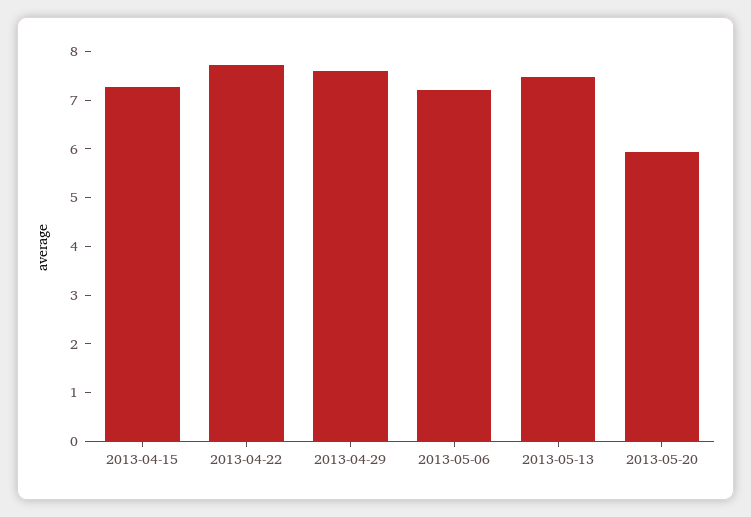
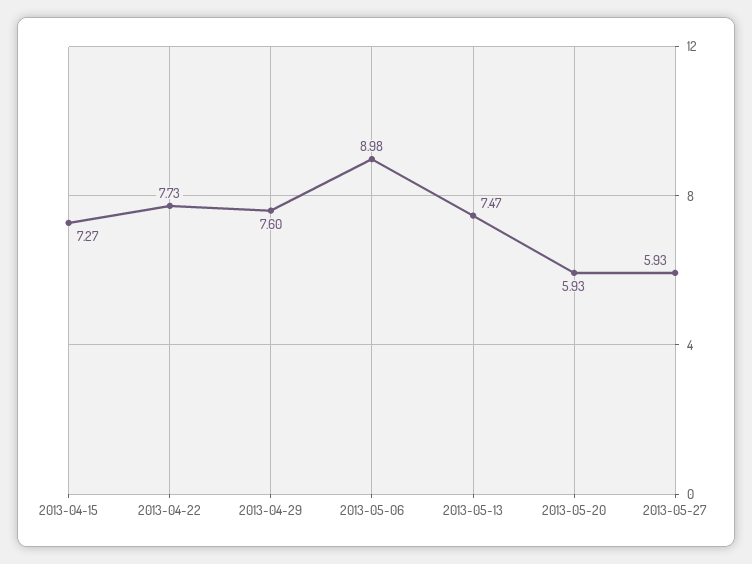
2013-05-06: 7.2 -> 8.98
2013-05-27: none -> 5.93

